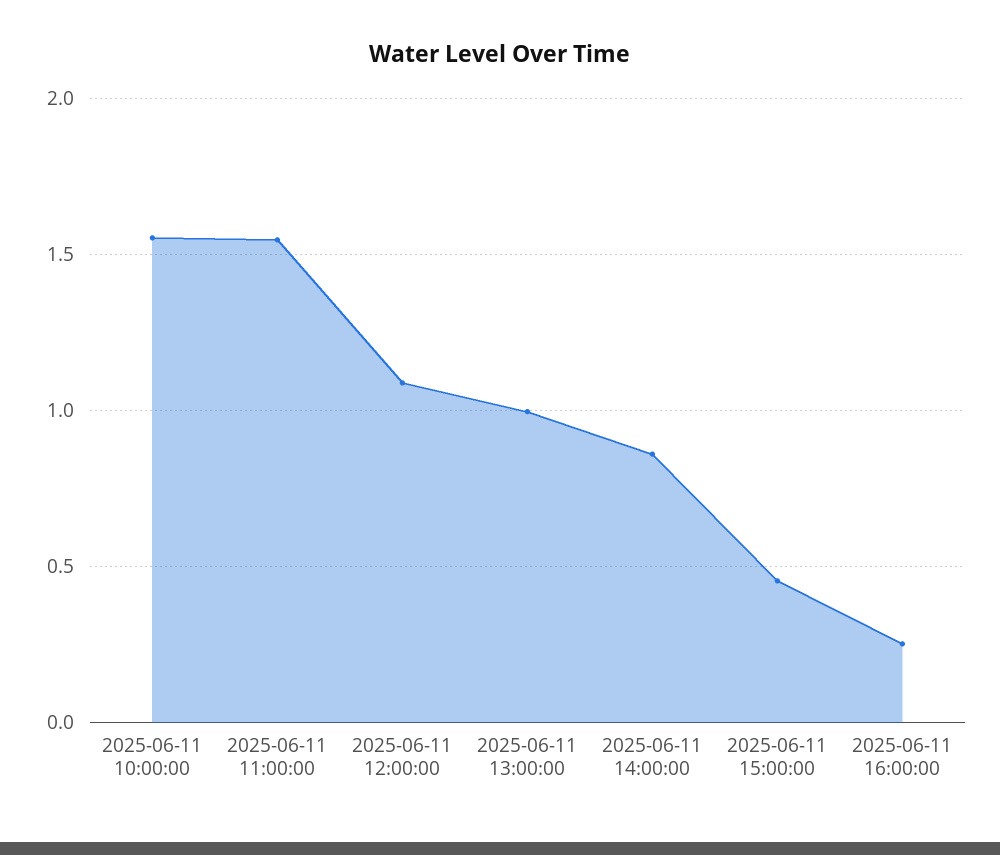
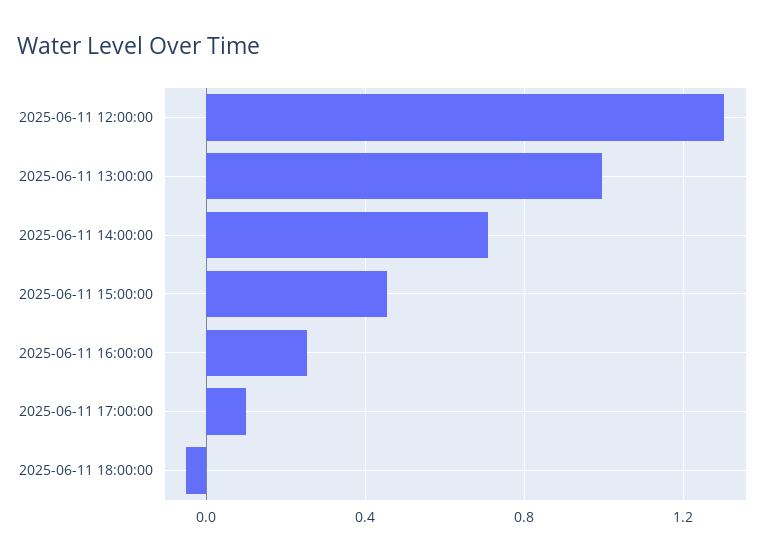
2025-06-11 10:00:00: 1.55 -> none
2025-06-11 11:00:00: 1.55 -> none
2025-06-11 12:00:00: 1.1 -> 1.3
2025-06-11 14:00:00: 0.85 -> 0.7
2025-06-11 17:00:00: none -> 0.1
2025-06-11 18:00:00: none -> -0.05

